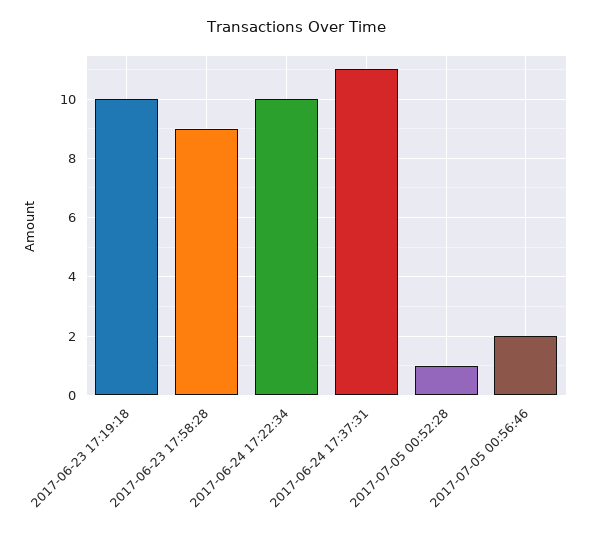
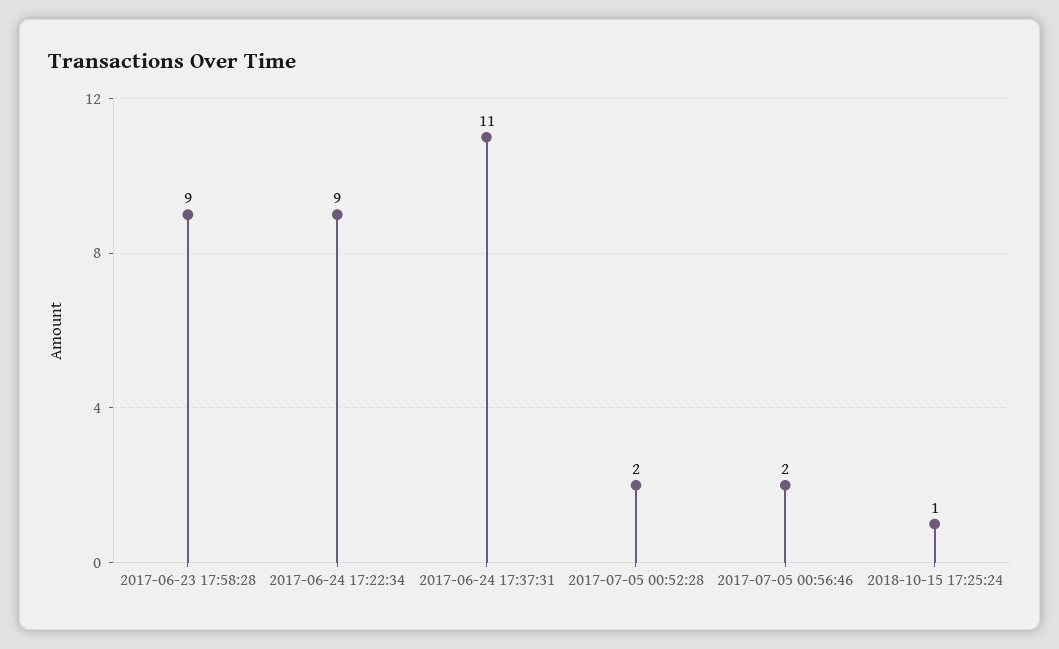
2017-06-23 17:19:18: 10 -> none
2017-06-24 17:22:34: 10 -> 9
2017-07-05 00:52:28: 1 -> 2
2018-10-15 17:25:24: none -> 1

